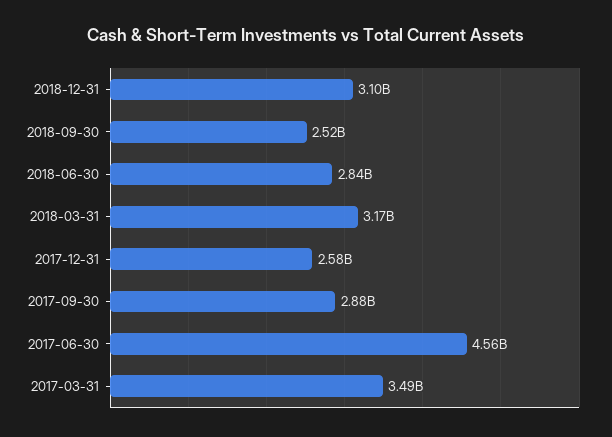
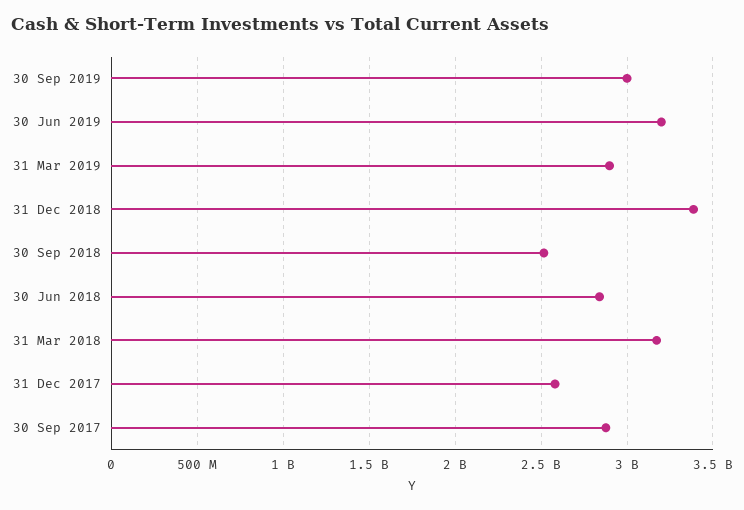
2018-12-31: 3100000000 -> 3400000000
2017-06-30: 4560000000 -> none
2017-03-31: 3490000000 -> none
30 Sep 2019: none -> 3000000000
30 Jun 2019: none -> 3200000000
31 Mar 2019: none -> 2900000000

